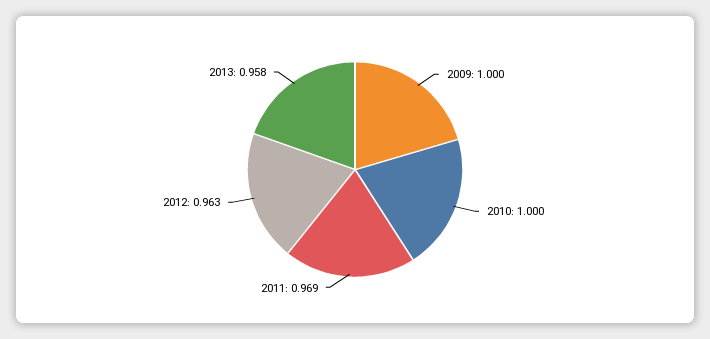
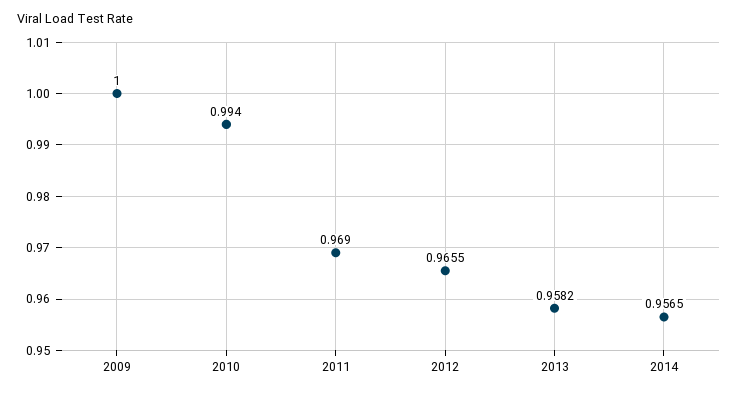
2010: 1 -> 0.994
2012: 0.963 -> 0.9655
2014: none -> 0.9565

